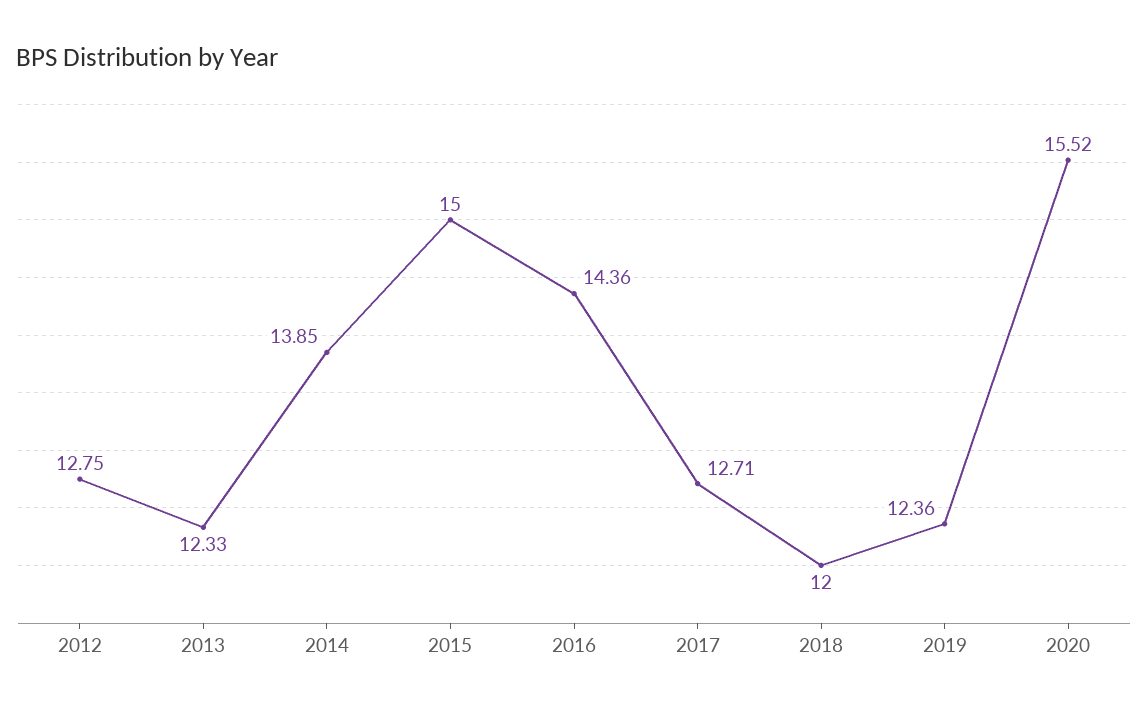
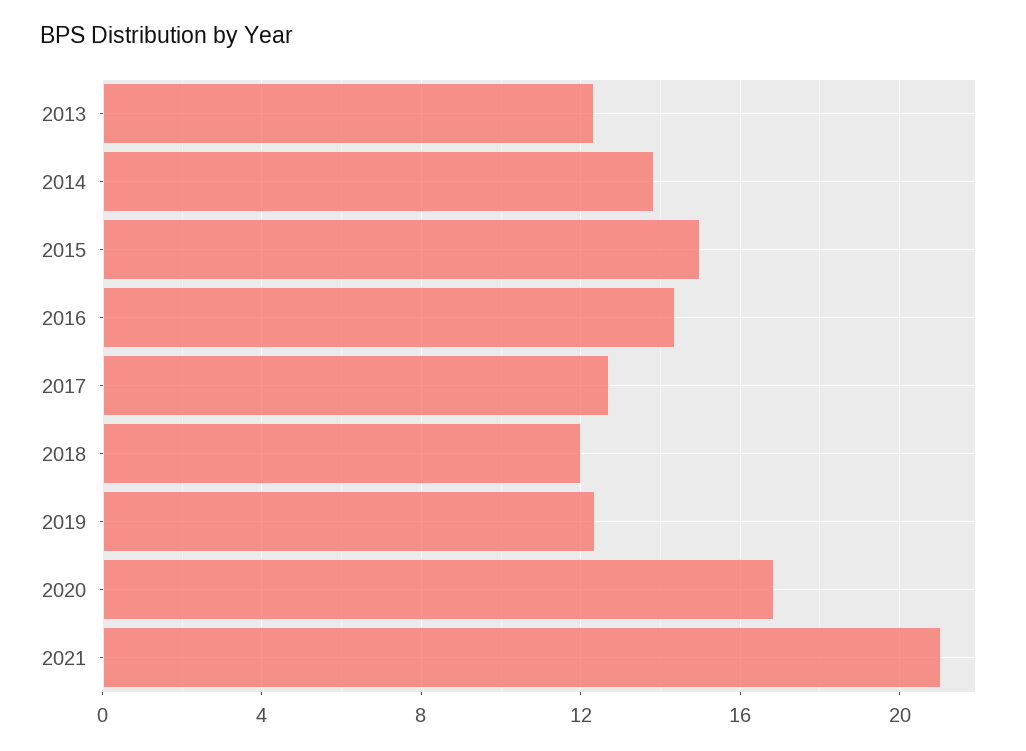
2012: 12.75 -> none
2020: 15.52 -> 17
2021: none -> 21

